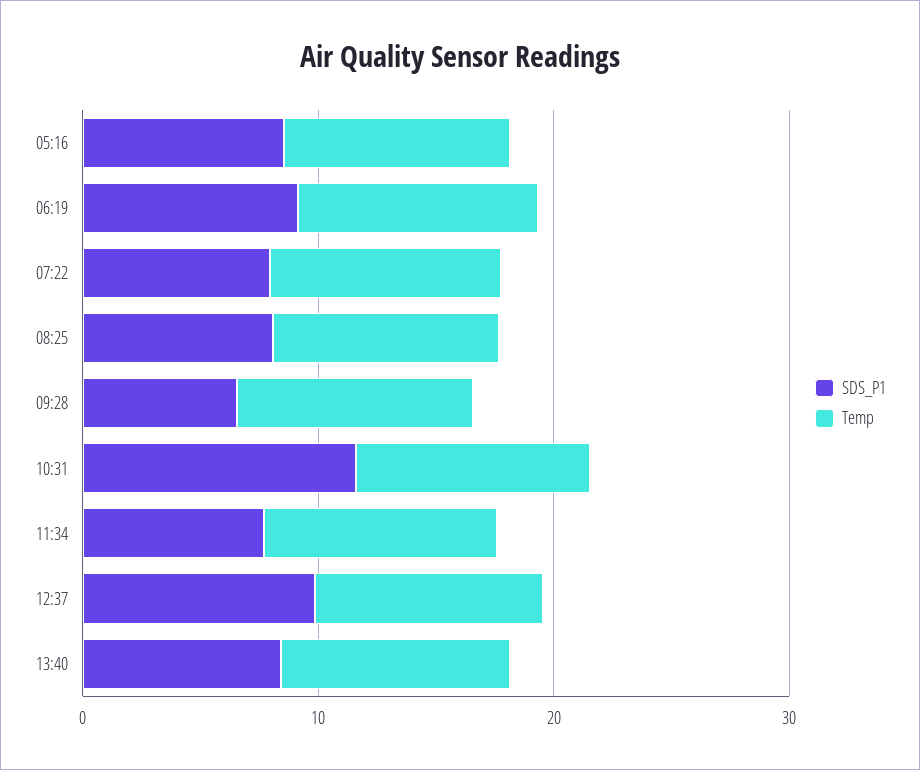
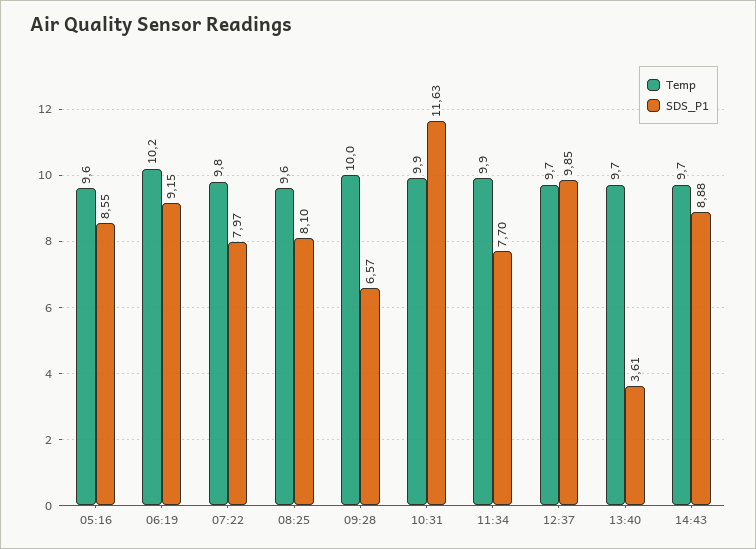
SDS_P1, 13:40: 8 -> 3.61
Temp, 14:43: none -> 9.7
SDS_P1, 14:43: none -> 8.88

